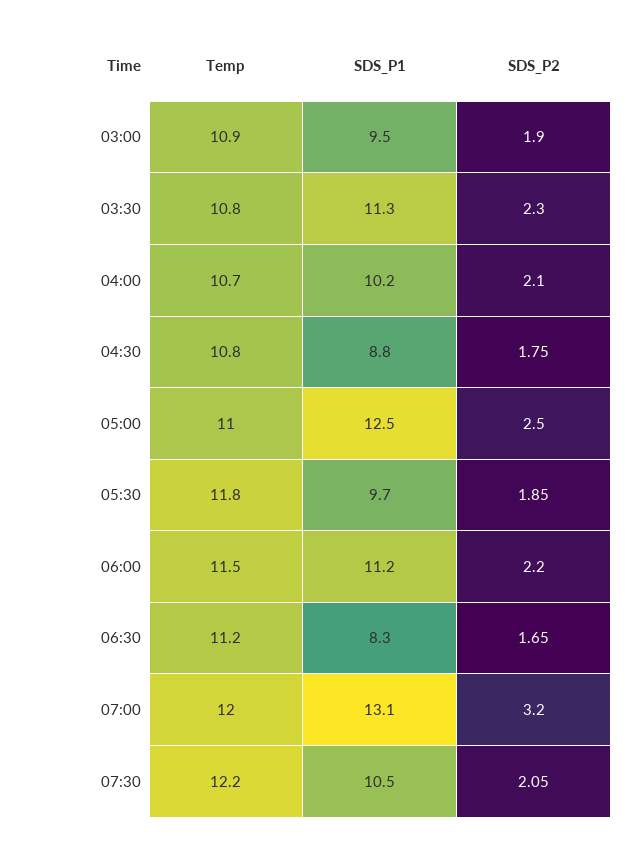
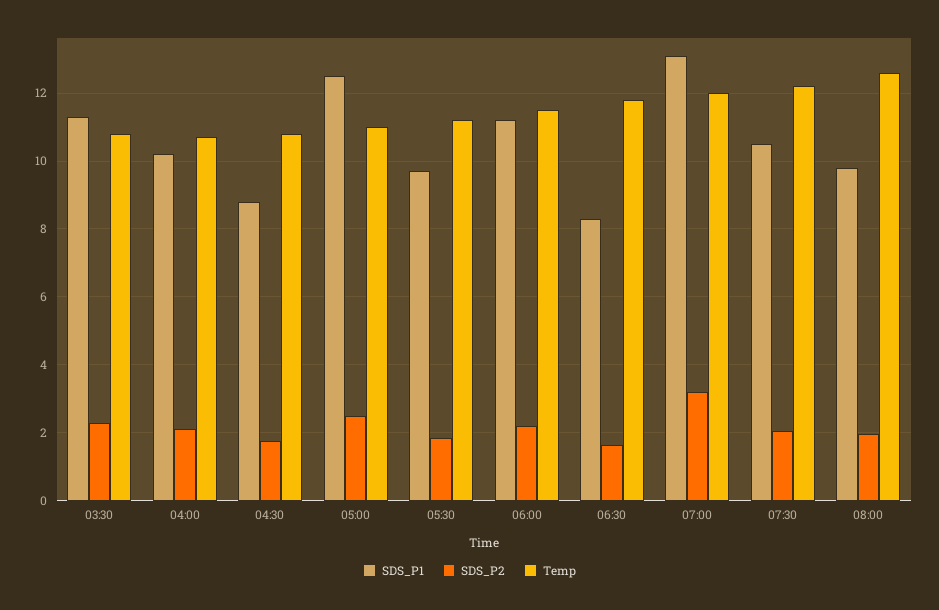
Temp, 03:00: 10.9 -> none
SDS_P1, 03:00: 9.5 -> none
SDS_P2, 03:00: 1.9 -> none
Temp, 05:30: 11.8 -> 11.2
Temp, 06:30: 11.2 -> 11.8
SDS_P1, 08:00: none -> 9.8
SDS_P2, 08:00: none -> 2
Temp, 08:00: none -> 12.6

